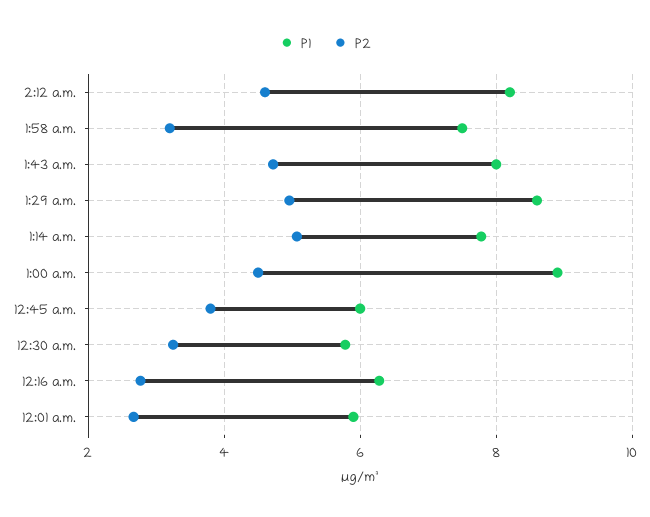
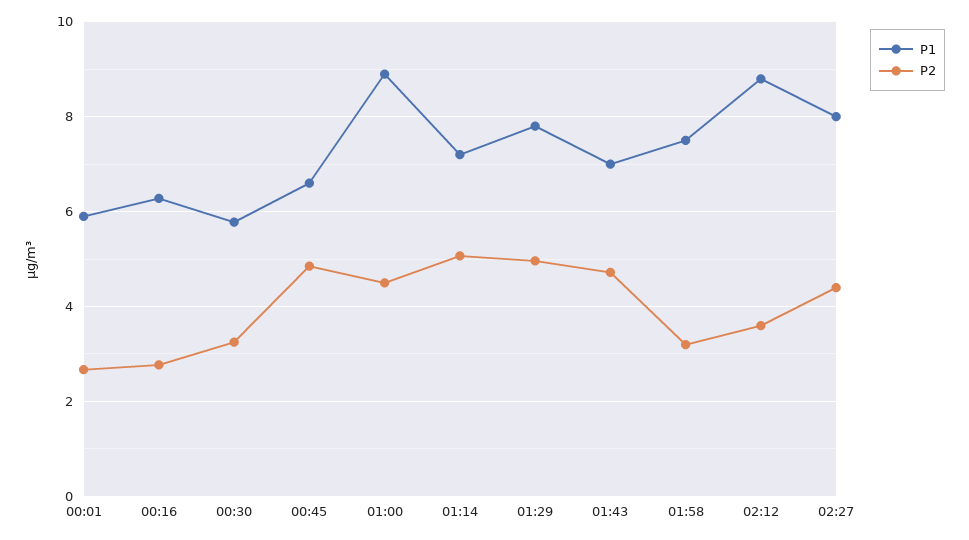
P1, 2:12 a.m.: 8.2 -> 8.8
P2, 2:12 a.m.: 4.6 -> 3.6
P1, 1:43 a.m.: 8 -> 7
P1, 1:29 a.m.: 8.6 -> 7.8
P1, 1:14 a.m.: 7.8 -> 7.2
P1, 12:45 a.m.: 6 -> 6.6
P2, 12:45 a.m.: 3.8 -> 4.8
P1, 02:27: none -> 8
P2, 02:27: none -> 4.4

